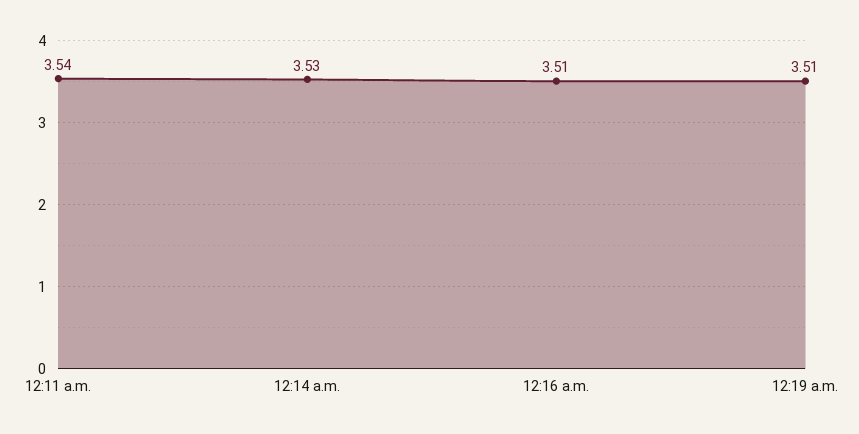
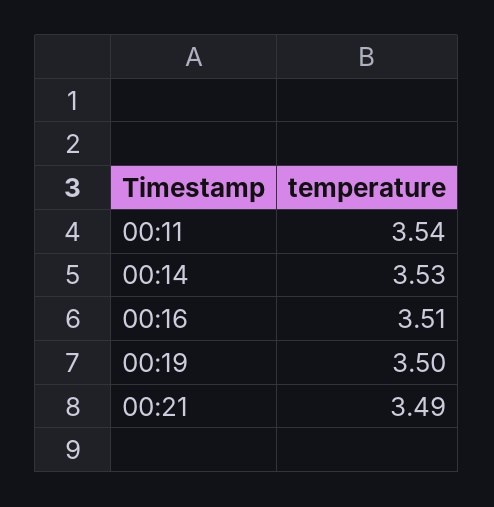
12:19 a.m.: 3.51 -> 3.5
00:21: none -> 3.49

